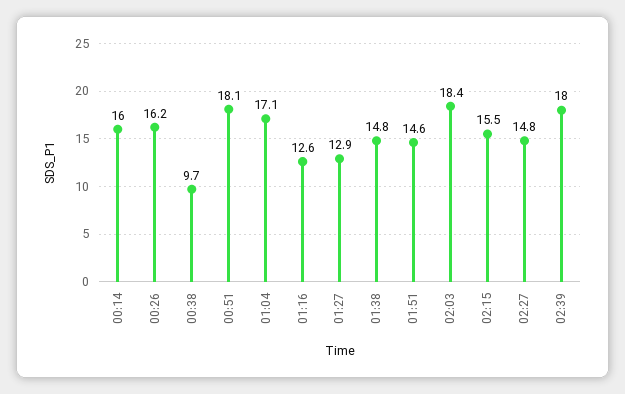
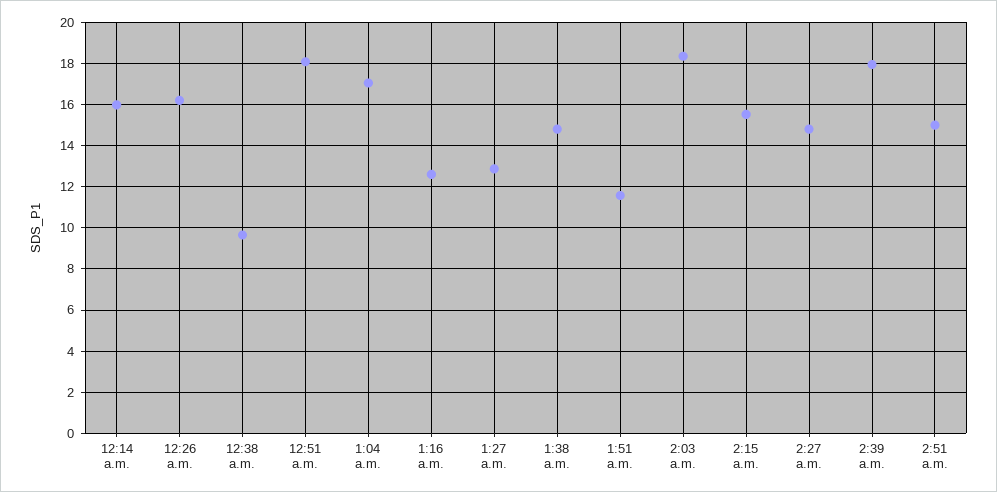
01:51: 14.6 -> 11.5
2:51 a.m.: none -> 15

